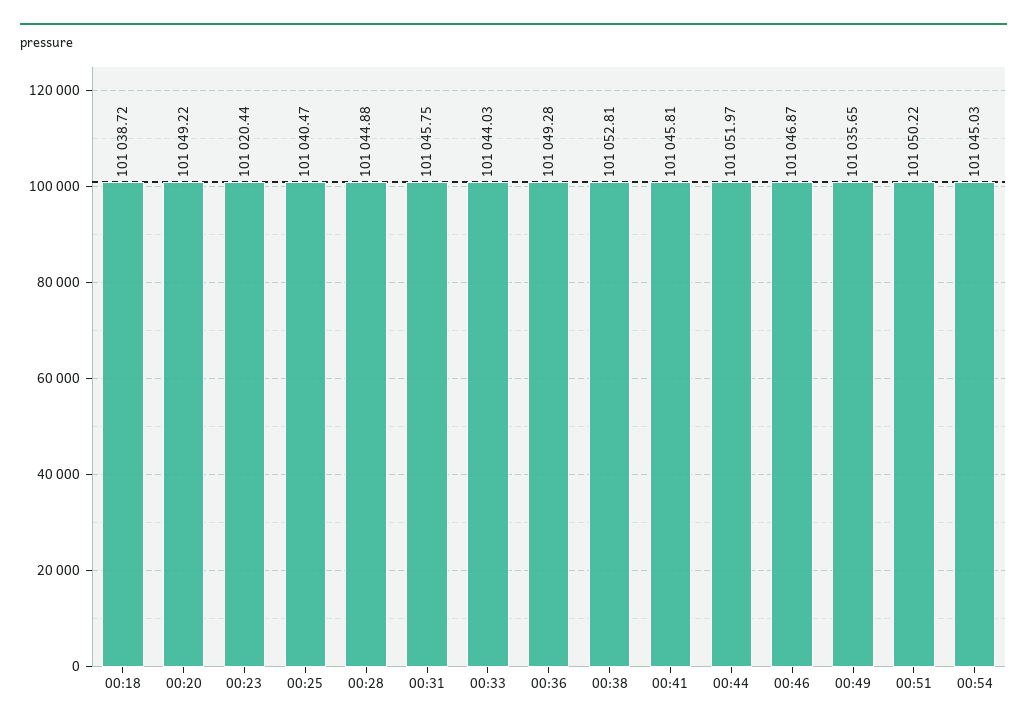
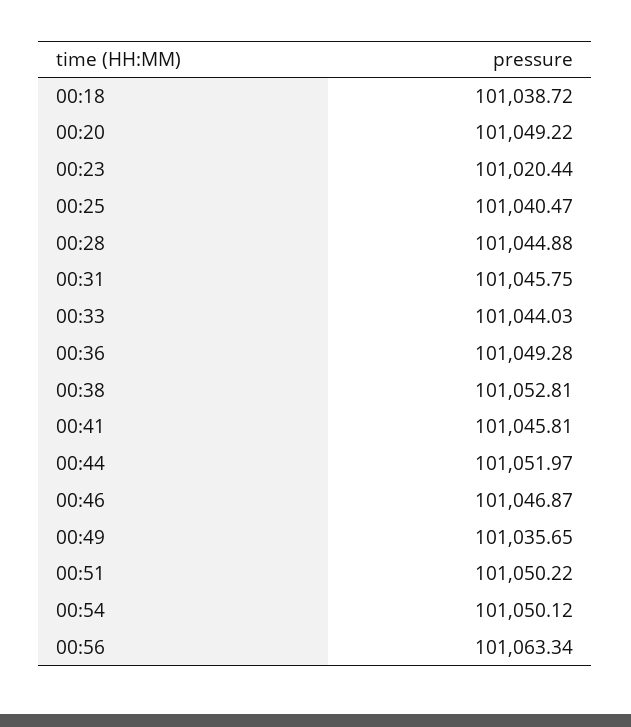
00:54: 101045.03 -> 101050.12
00:56: none -> 101063.34

